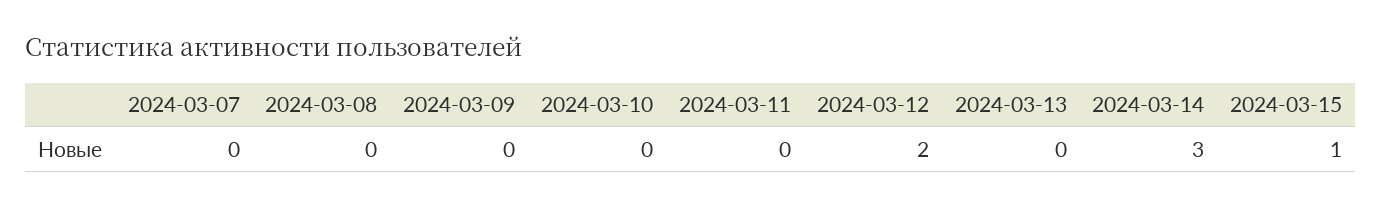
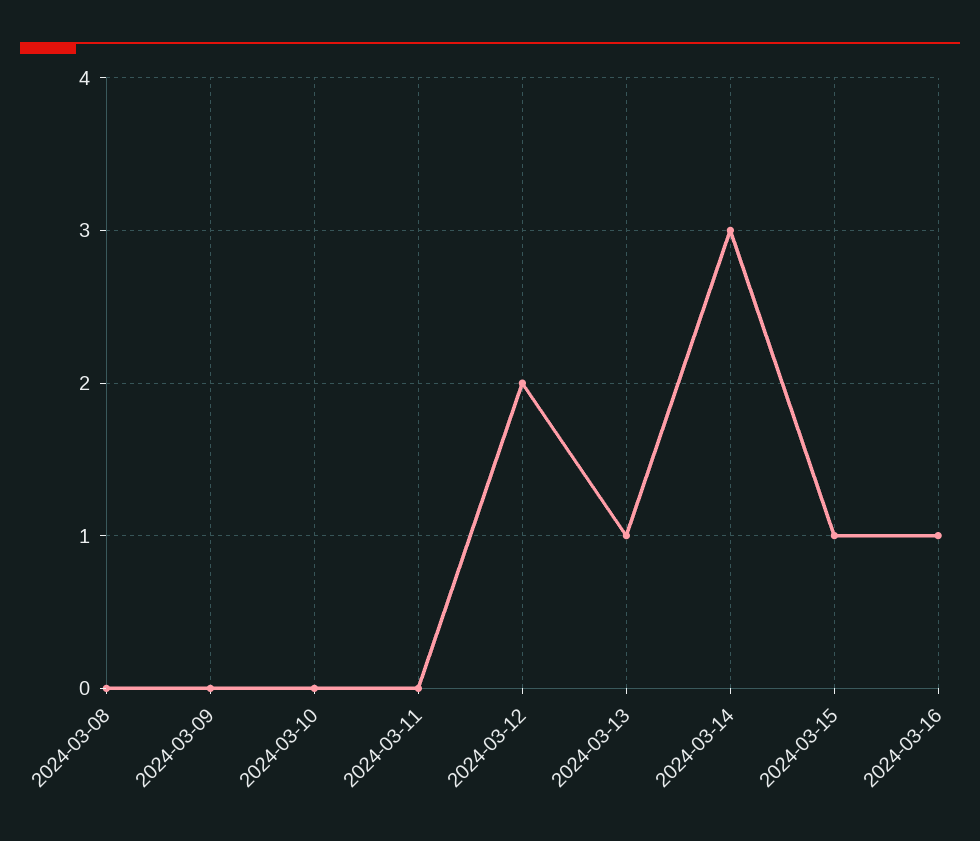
2024-03-07: 0 -> none
2024-03-13: 0 -> 1
2024-03-16: none -> 1

